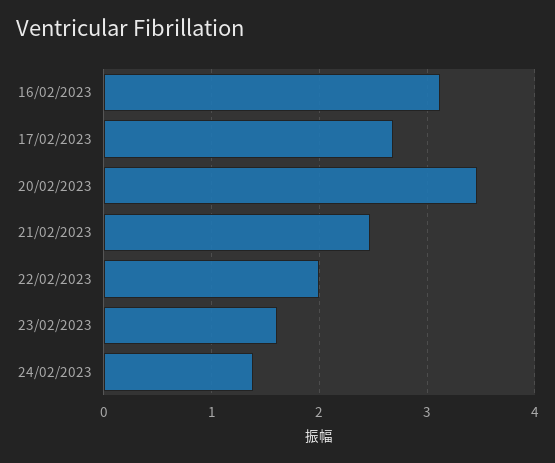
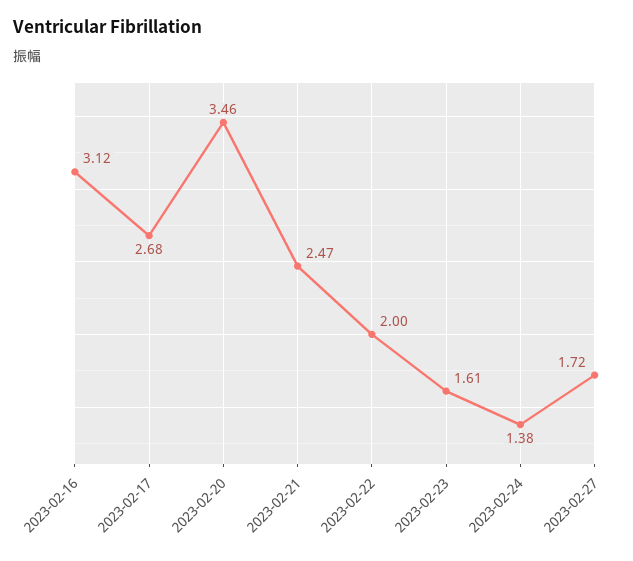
2023-02-27: none -> 1.72

